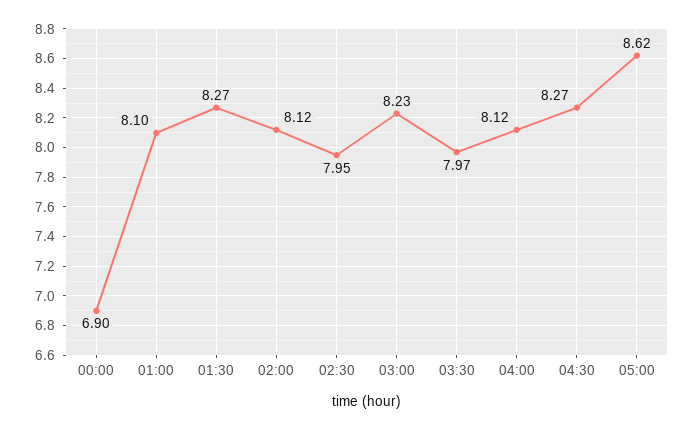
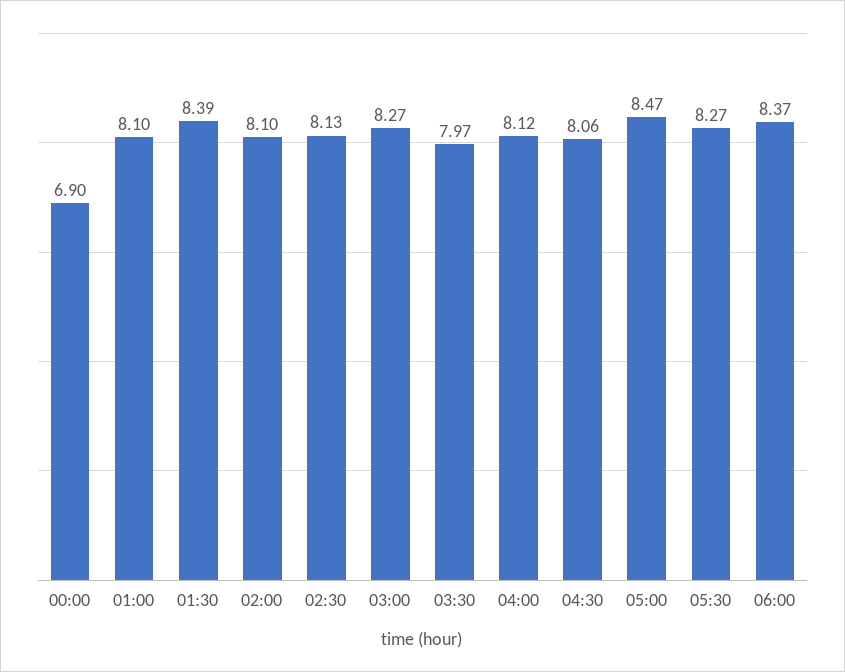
01:30: 8.27 -> 8.39
02:00: 8.12 -> 8.1
02:30: 7.95 -> 8.13
03:00: 8.23 -> 8.27
04:30: 8.27 -> 8.06
05:00: 8.62 -> 8.47
05:30: none -> 8.27
06:00: none -> 8.37

